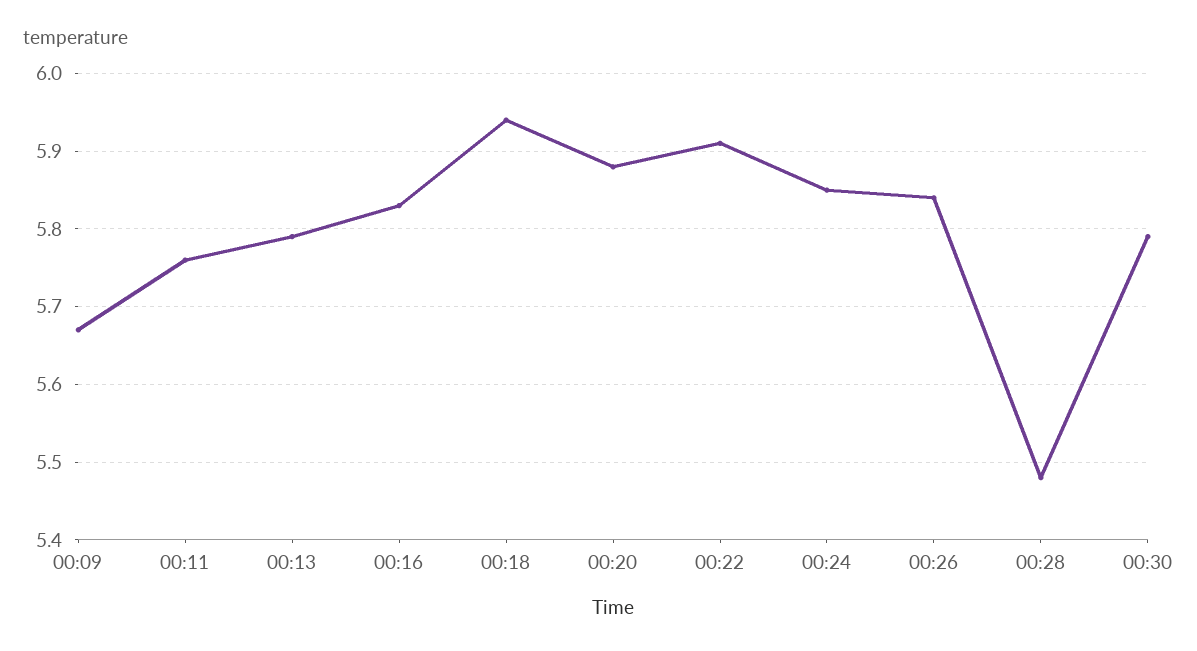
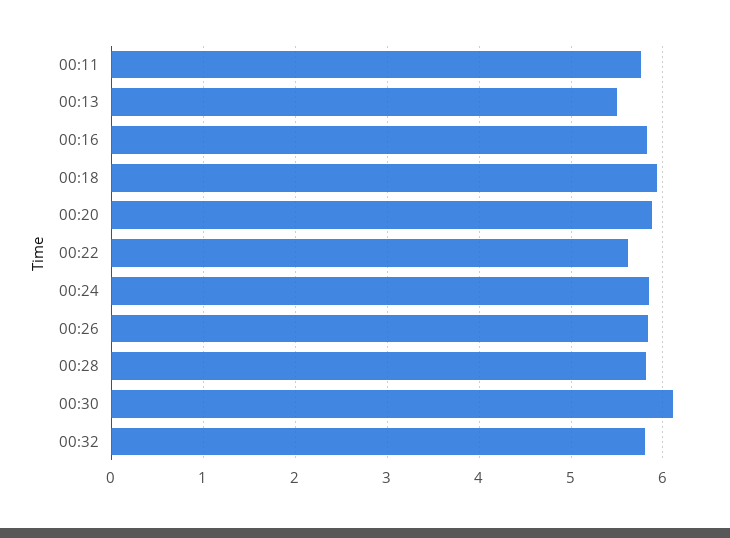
00:09: 5.67 -> none
00:13: 5.79 -> 5.5
00:22: 5.91 -> 5.6
00:28: 5.48 -> 5.8
00:30: 5.79 -> 6.1
00:32: none -> 5.8

